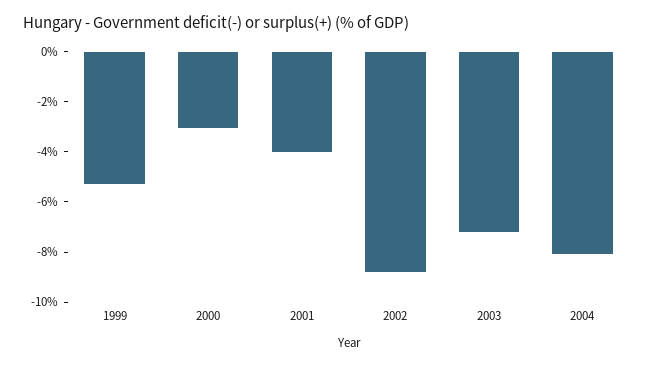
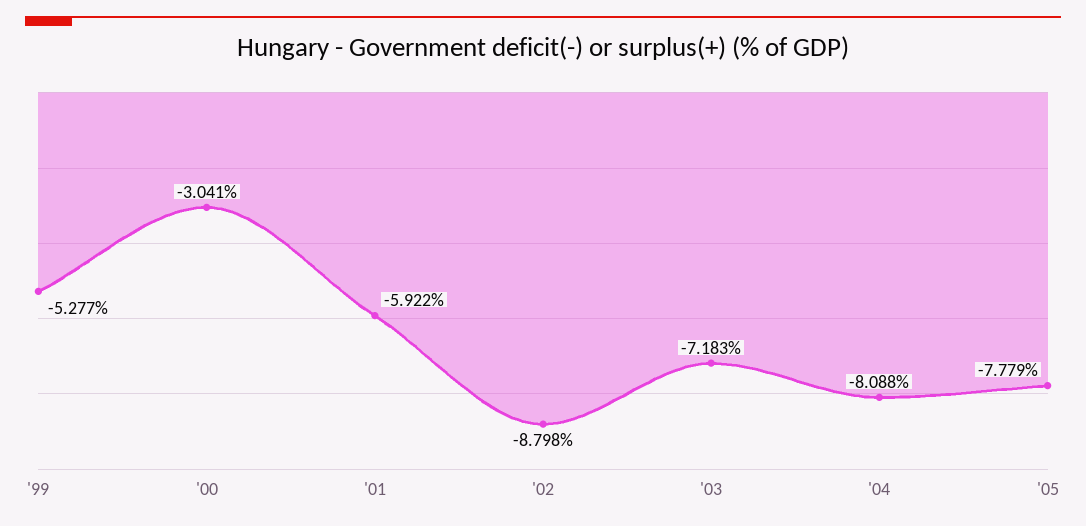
2001: -4 -> -5.922
'05: none -> -7.779

